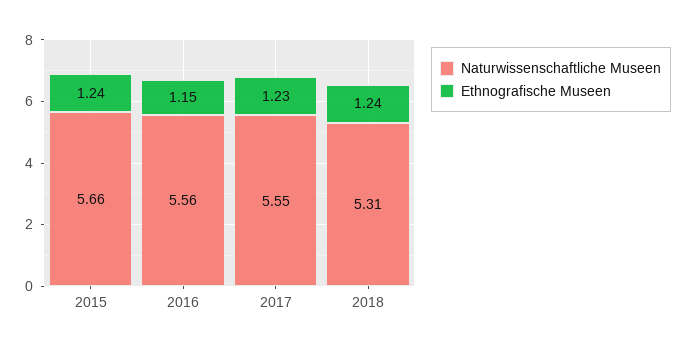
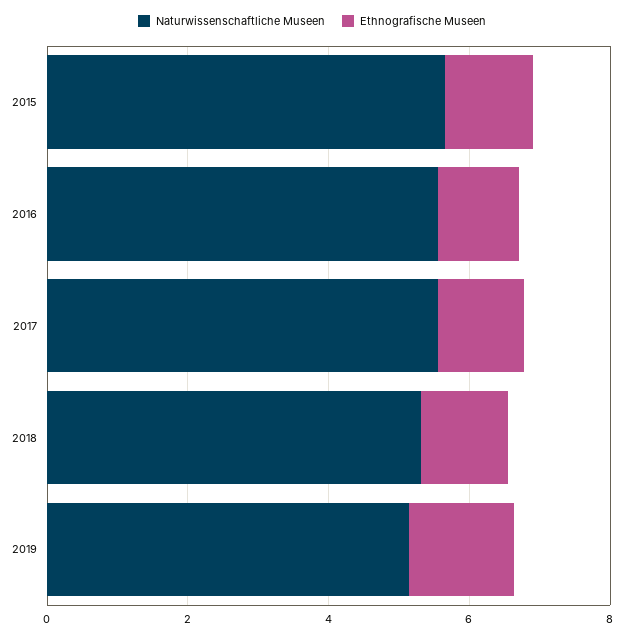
Naturwissenschaftliche Museen, 2019: none -> 5
Ethnografische Museen, 2019: none -> 1.5

